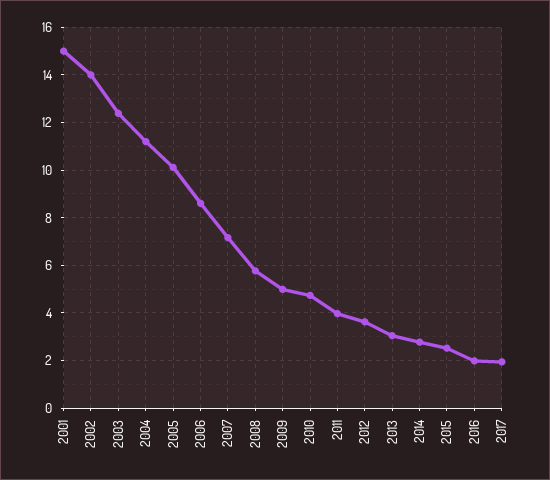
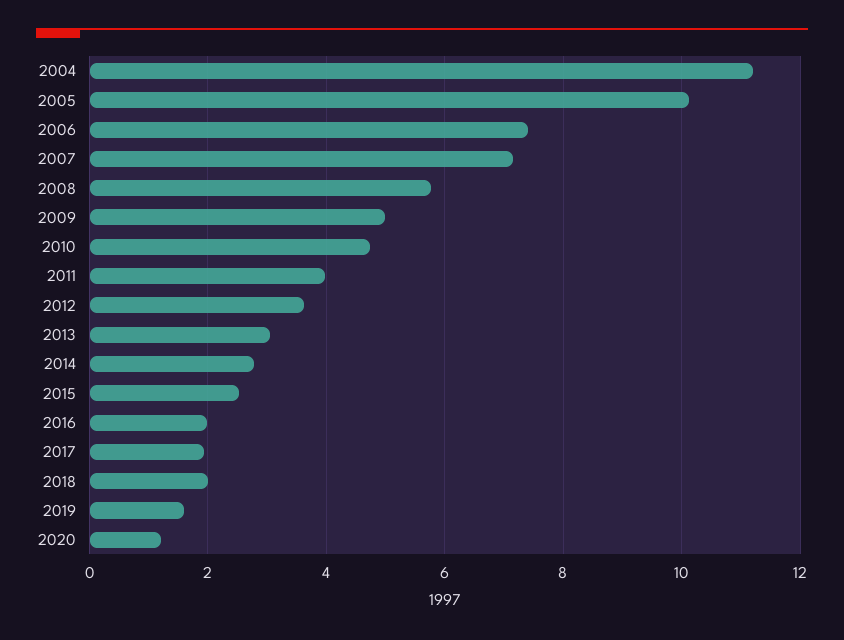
2001: 15 -> none
2002: 14 -> none
2003: 12.5 -> none
2006: 8.5 -> 7.4
2018: none -> 2
2019: none -> 1.6
2020: none -> 1.2

